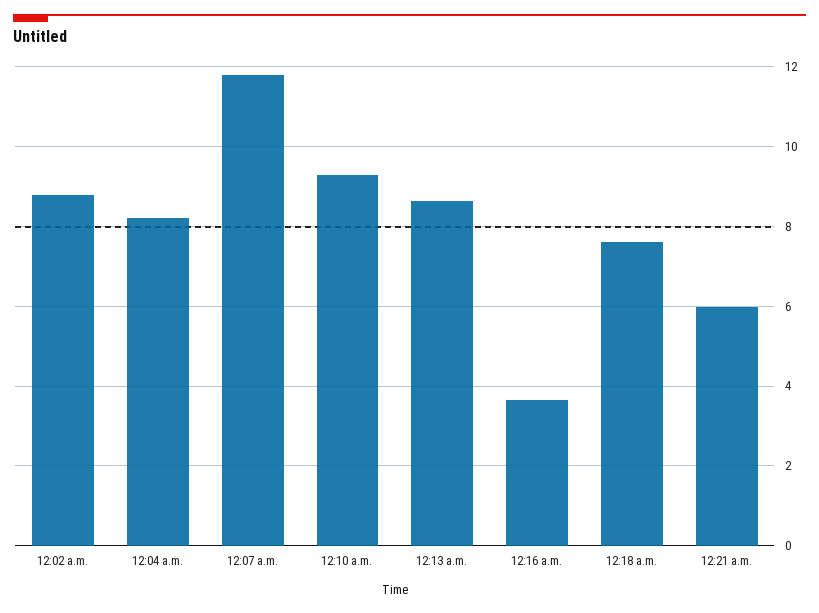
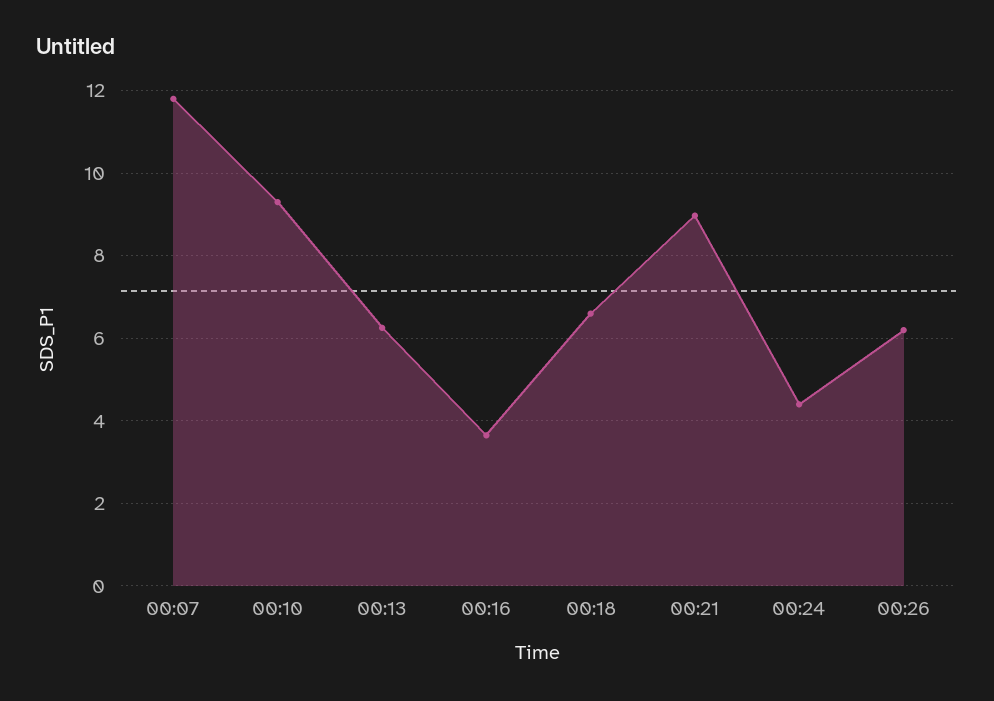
12:02 a.m.: 8.8 -> none
12:04 a.m.: 8.2 -> none
12:13 a.m.: 8.6 -> 6.2
12:18 a.m.: 7.6 -> 6.6
12:21 a.m.: 6 -> 9
00:24: none -> 4.4
00:26: none -> 6.2

